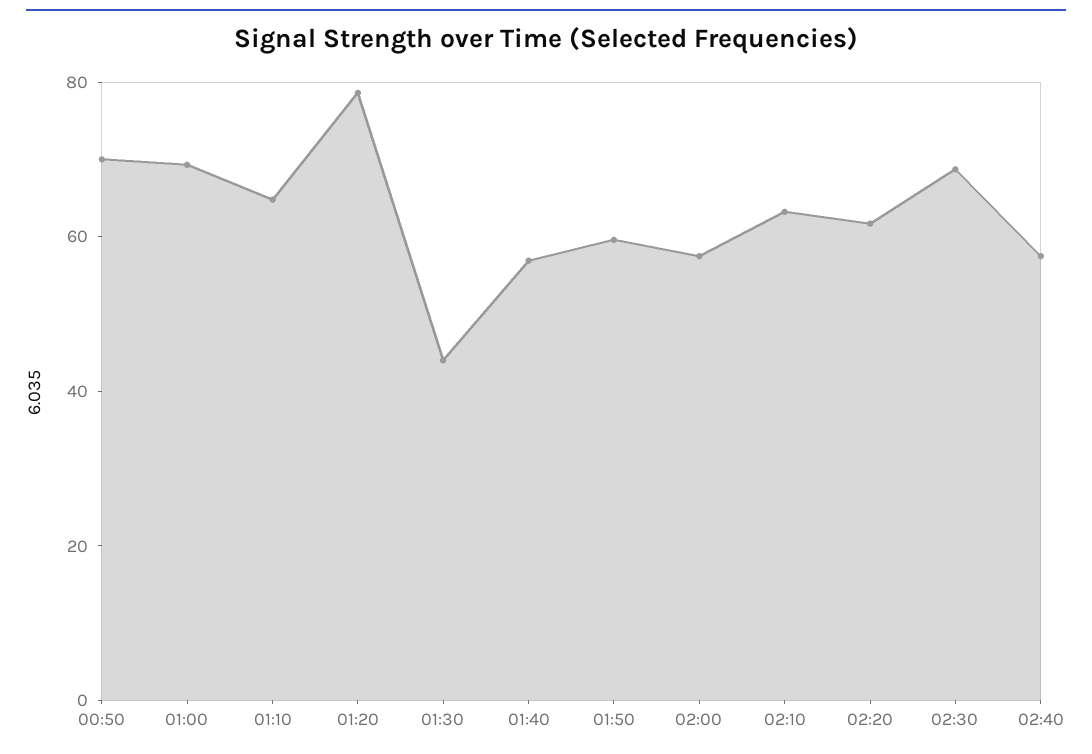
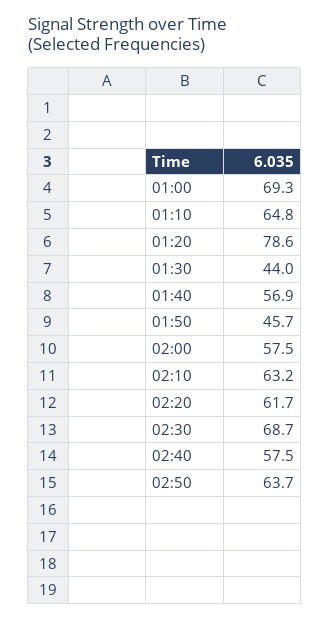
00:50: 70 -> none
01:50: 60 -> 45.7
02:50: none -> 63.7

